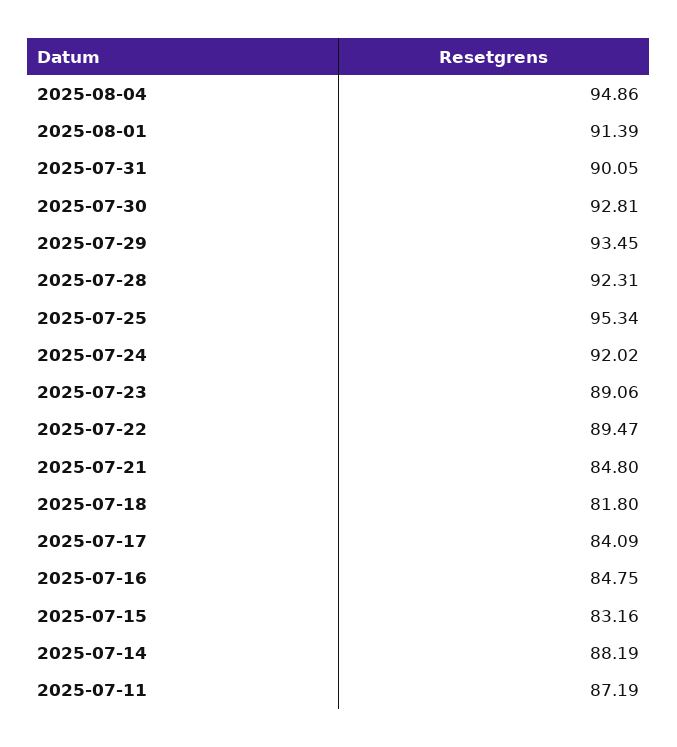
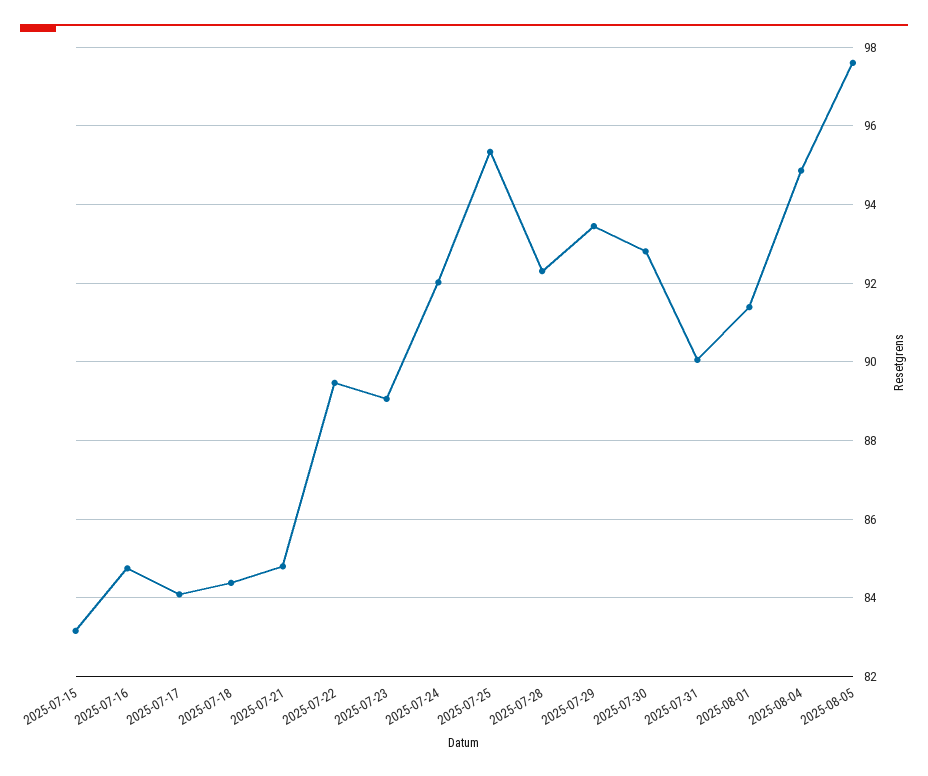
2025-07-18: 81.8 -> 84.4
2025-07-14: 88.19 -> none
2025-07-11: 87.19 -> none
2025-08-05: none -> 97.6

